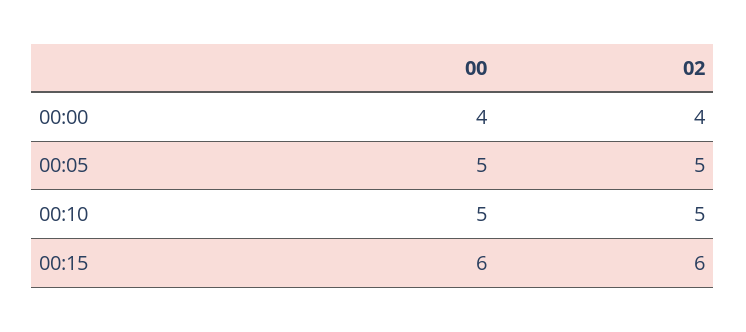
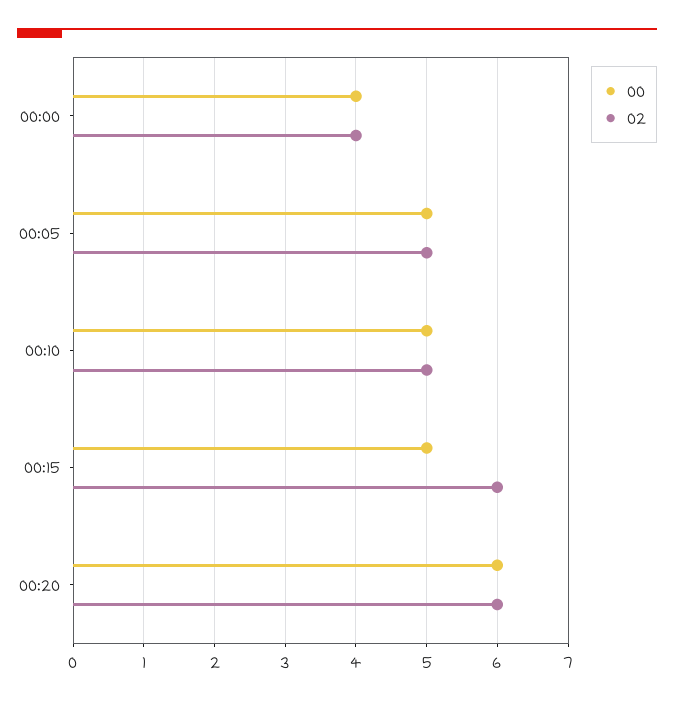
00, 00:15: 6 -> 5
00, 00:20: none -> 6
02, 00:20: none -> 6

